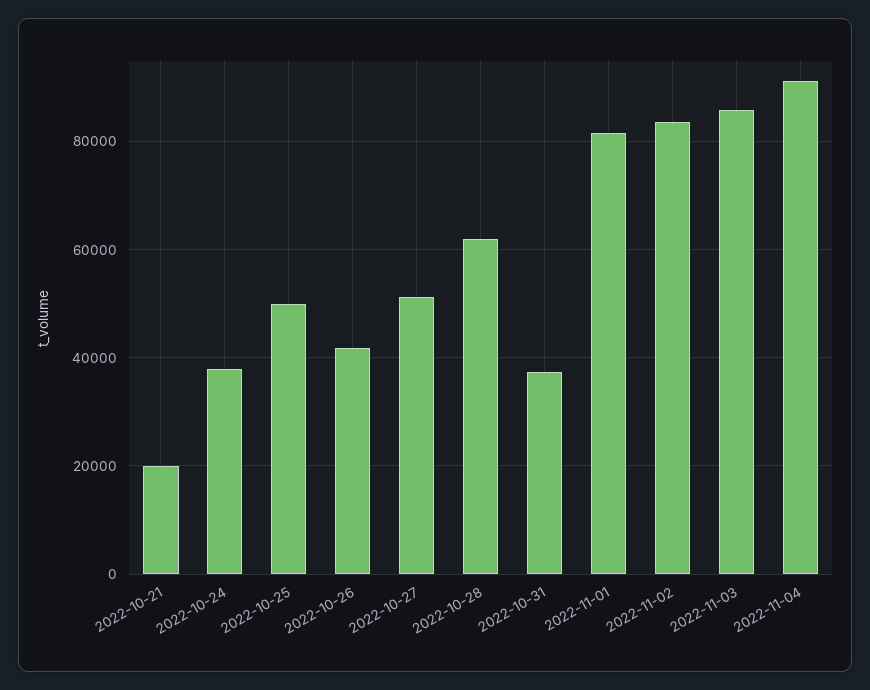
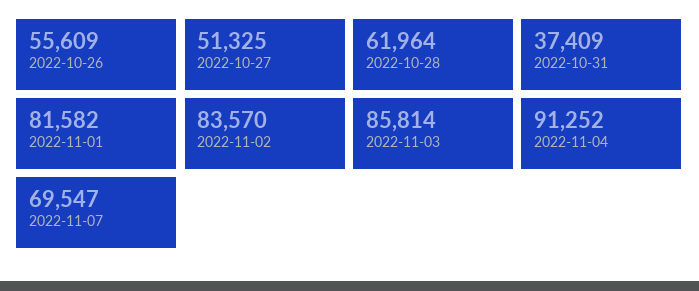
2022-10-21: 20000 -> none
2022-10-24: 38000 -> none
2022-10-25: 50000 -> none
2022-10-26: 42000 -> 55609
2022-11-07: none -> 69547

